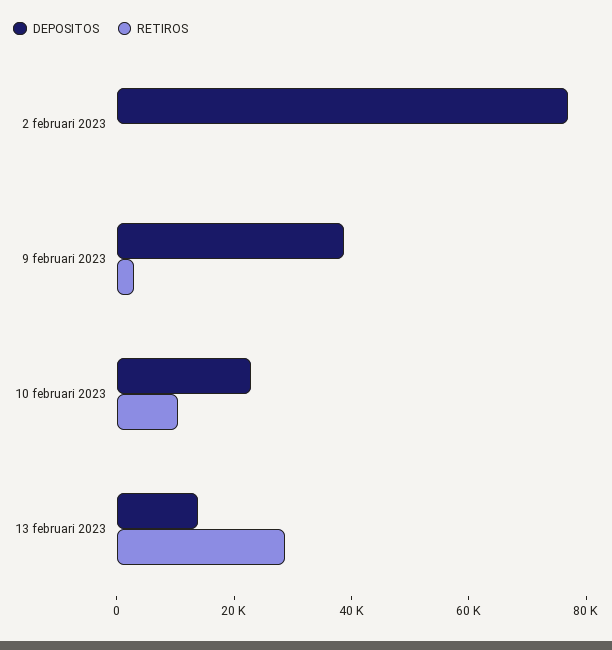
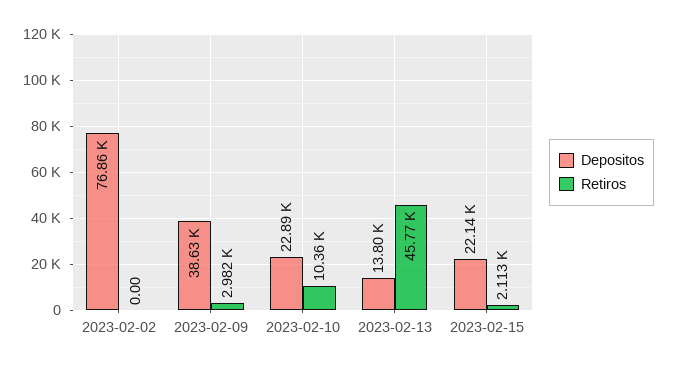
RETIROS, 13 februari 2023: 30000 -> 45770
DEPOSITOS, 2023-02-15: none -> 22140
RETIROS, 2023-02-15: none -> 2113

